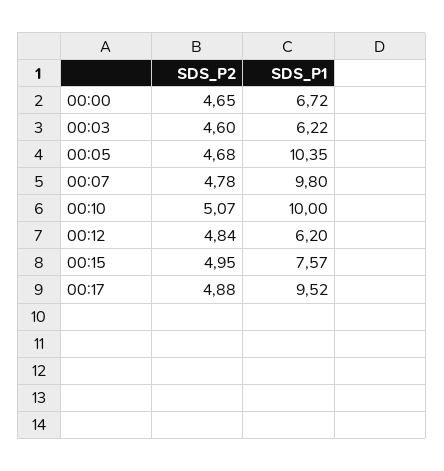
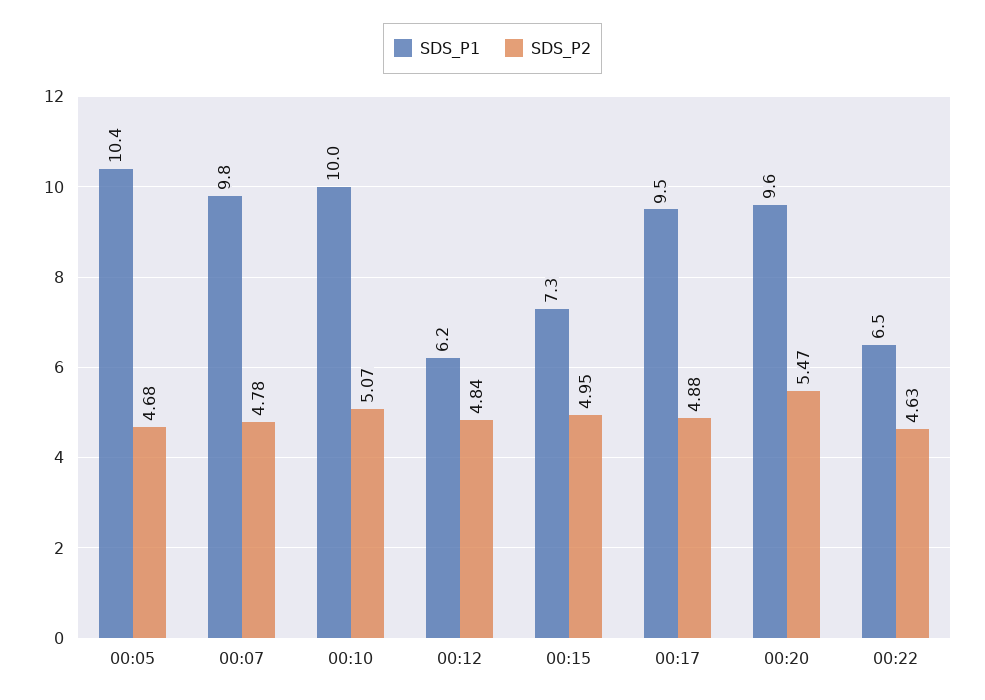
SDS_P2, 00:00: 4.65 -> none
SDS_P1, 00:00: 6.72 -> none
SDS_P2, 00:03: 4.6 -> none
SDS_P1, 00:03: 6.22 -> none
SDS_P1, 00:15: 7.57 -> 7.3
SDS_P1, 00:20: none -> 9.6
SDS_P2, 00:20: none -> 5.47
SDS_P1, 00:22: none -> 6.5
SDS_P2, 00:22: none -> 4.63

